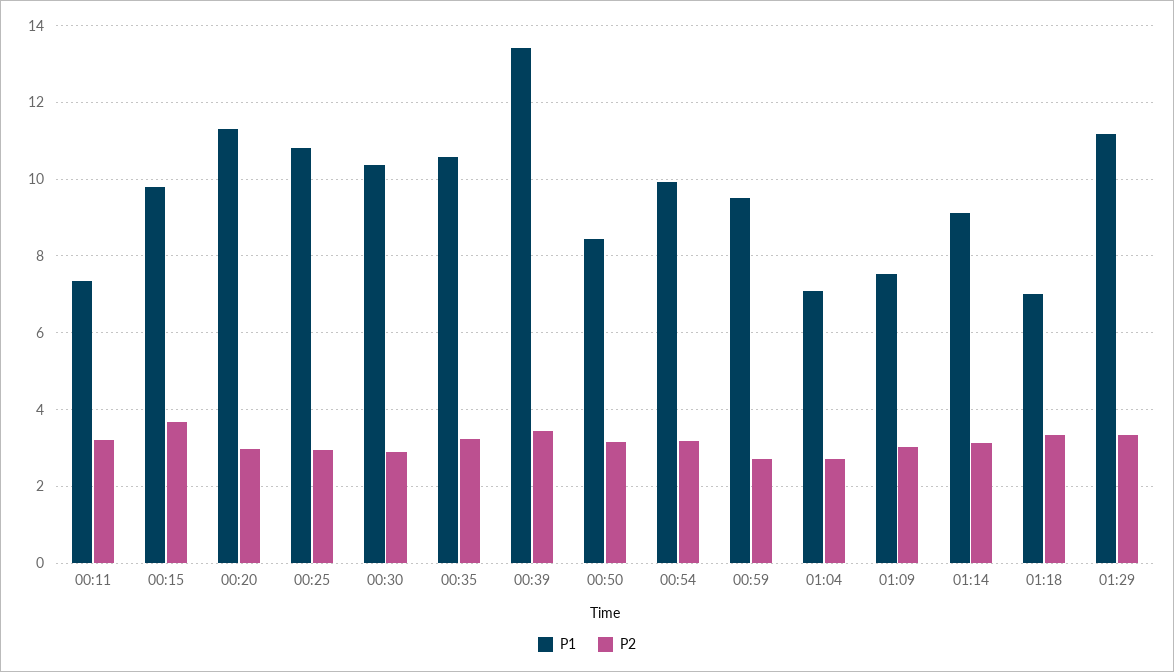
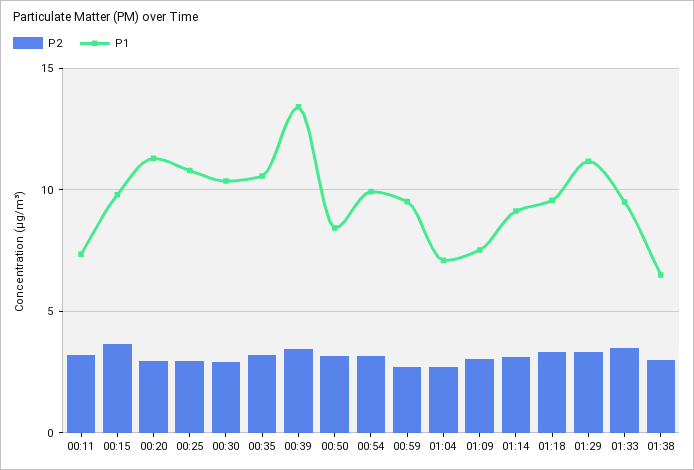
P1, 01:18: 7 -> 9.5
P2, 01:33: none -> 3.5
P1, 01:33: none -> 9.5
P2, 01:38: none -> 3
P1, 01:38: none -> 6.5

